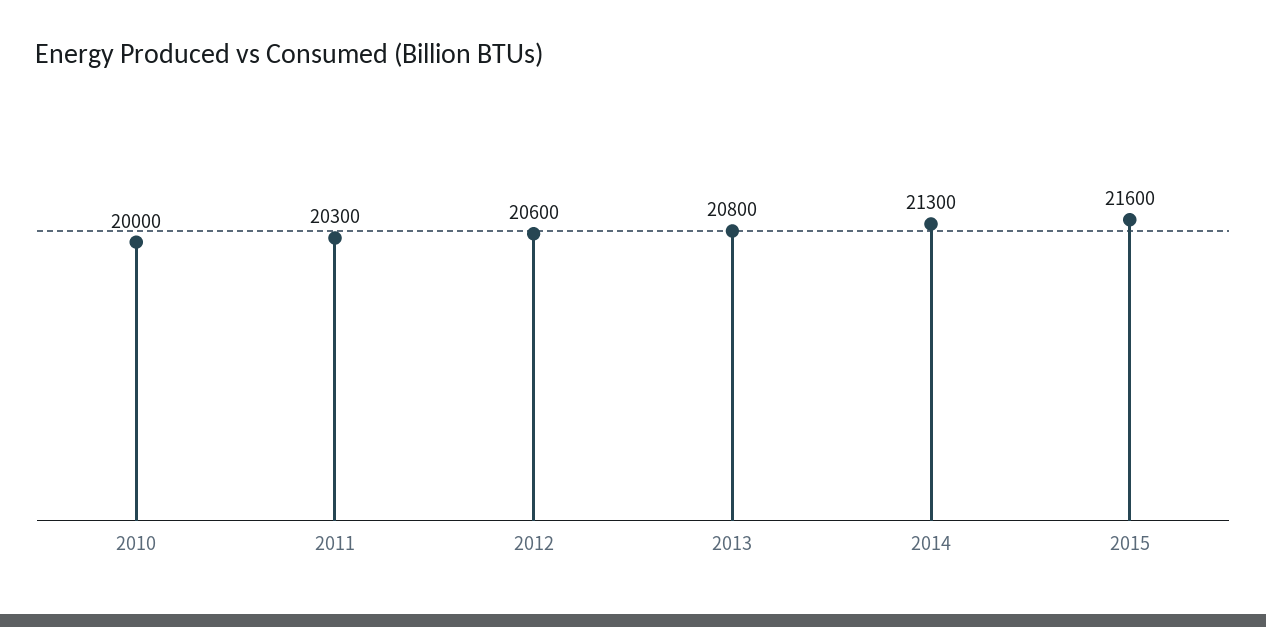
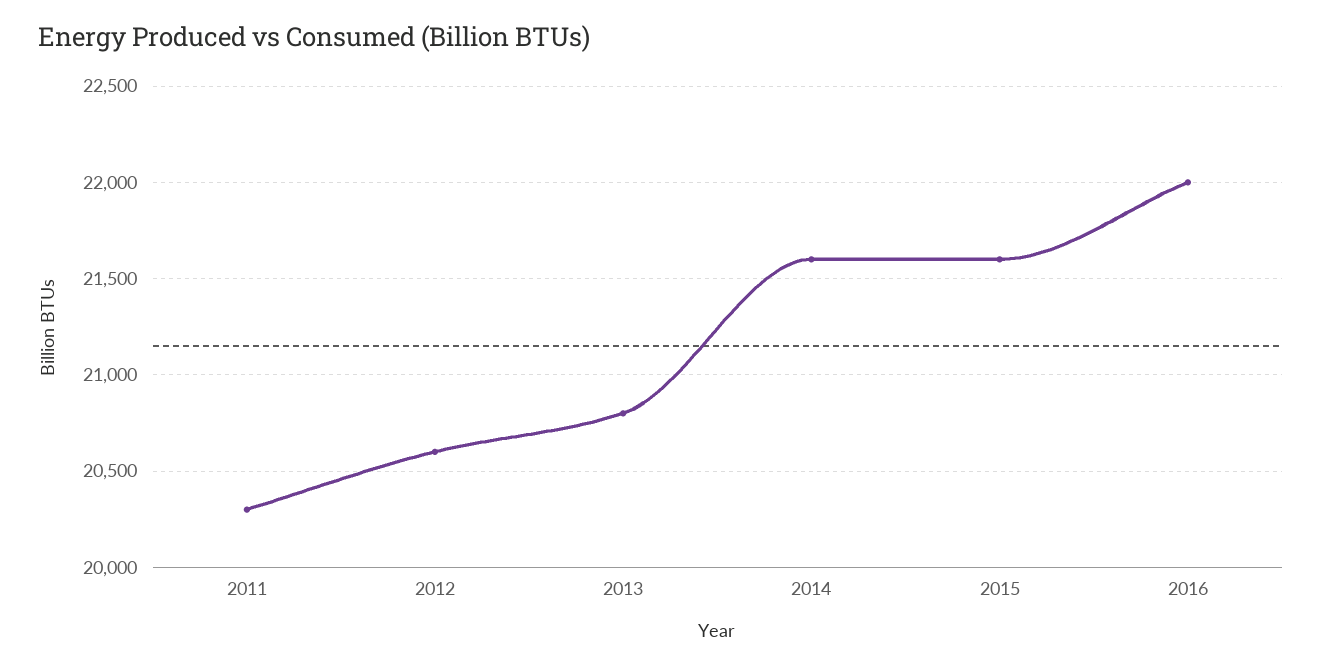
2010: 20000 -> none
2014: 21300 -> 21600
2016: none -> 22000

